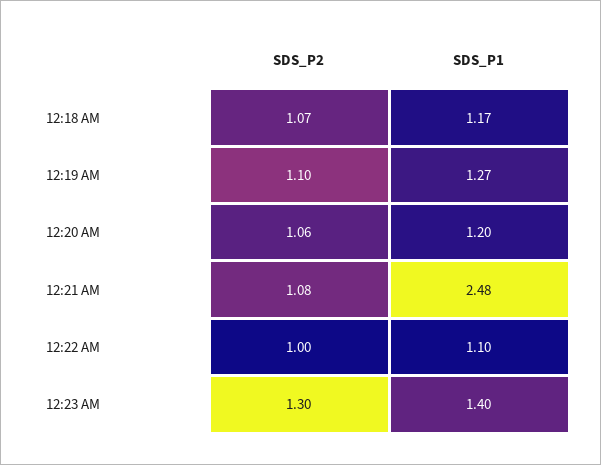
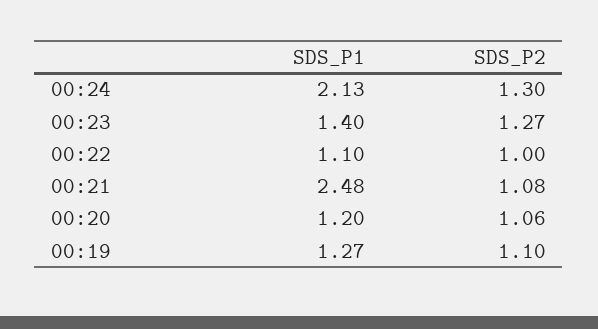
SDS_P2, 12:18 AM: 1.07 -> none
SDS_P1, 12:18 AM: 1.17 -> none
SDS_P2, 12:23 AM: 1.3 -> 1.27
SDS_P1, 00:24: none -> 2.13
SDS_P2, 00:24: none -> 1.3

